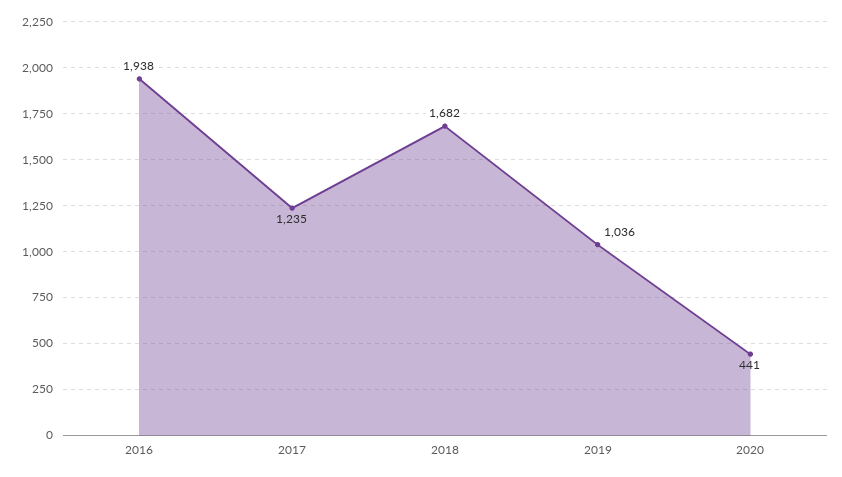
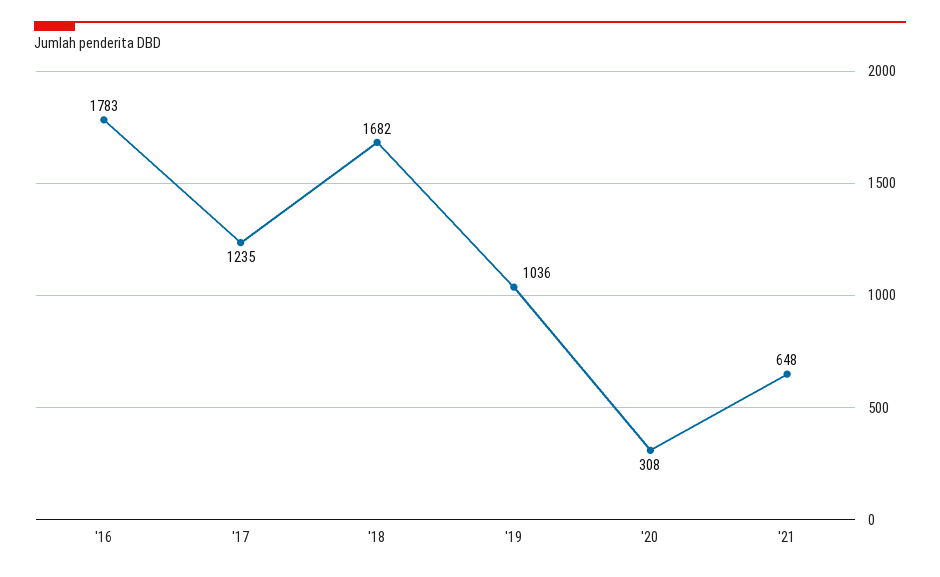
2016: 1938 -> 1783
2020: 441 -> 308
'21: none -> 648

